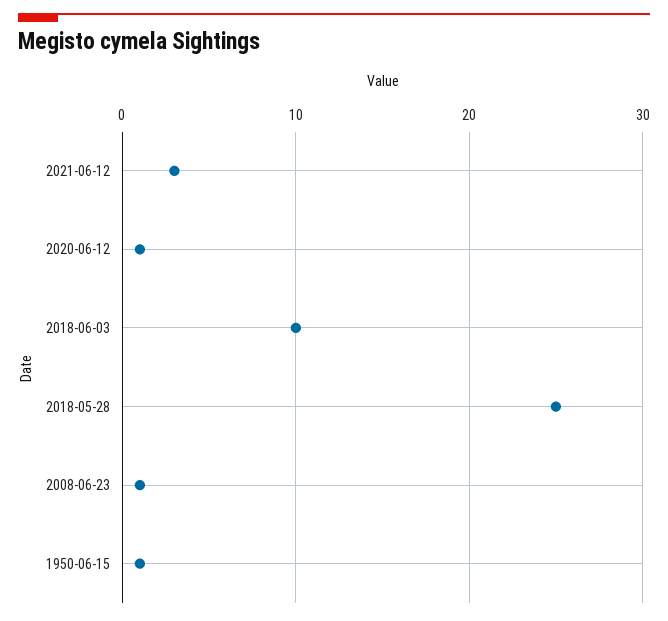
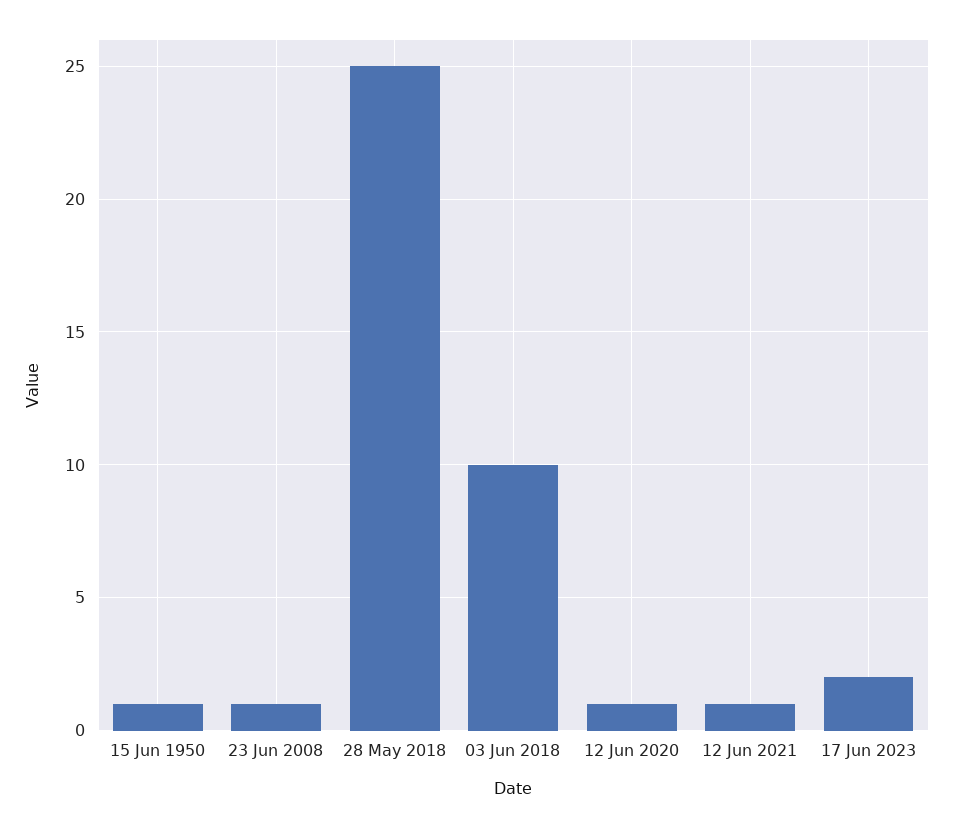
2021-06-12: 3 -> 1
17 Jun 2023: none -> 2

